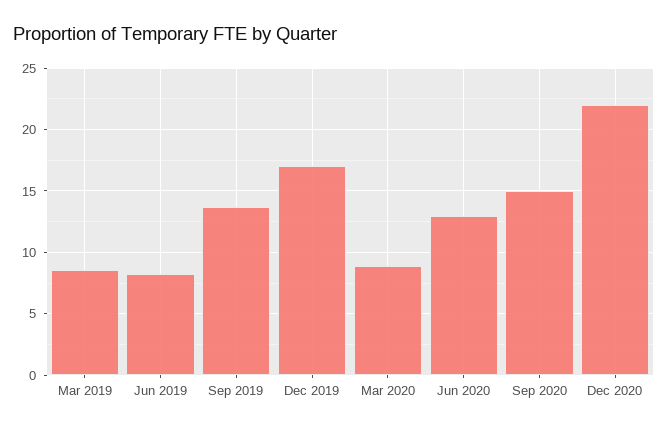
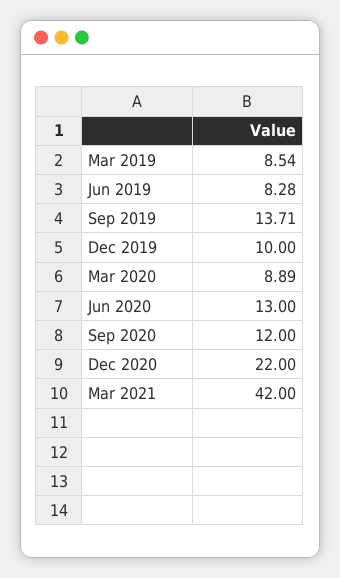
Dec 2019: 17 -> 10
Sep 2020: 15 -> 12
Mar 2021: none -> 42

